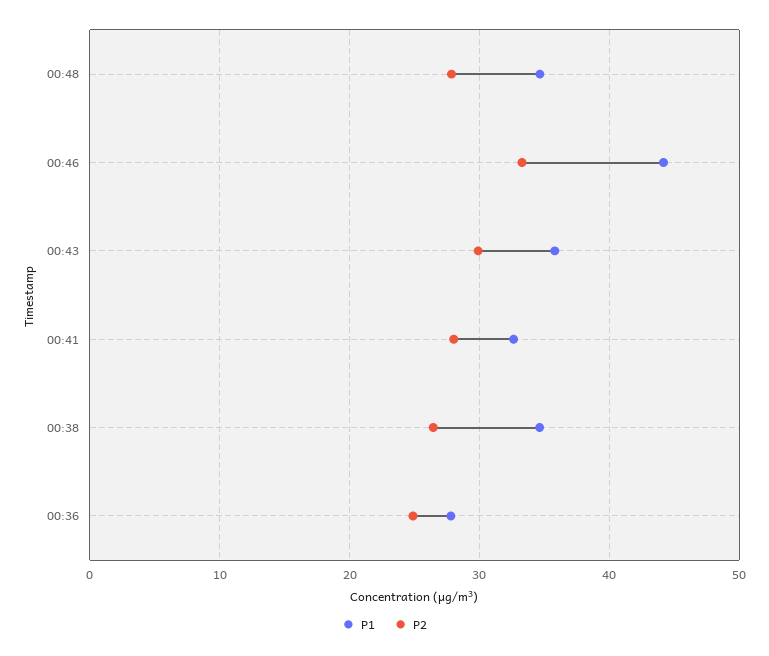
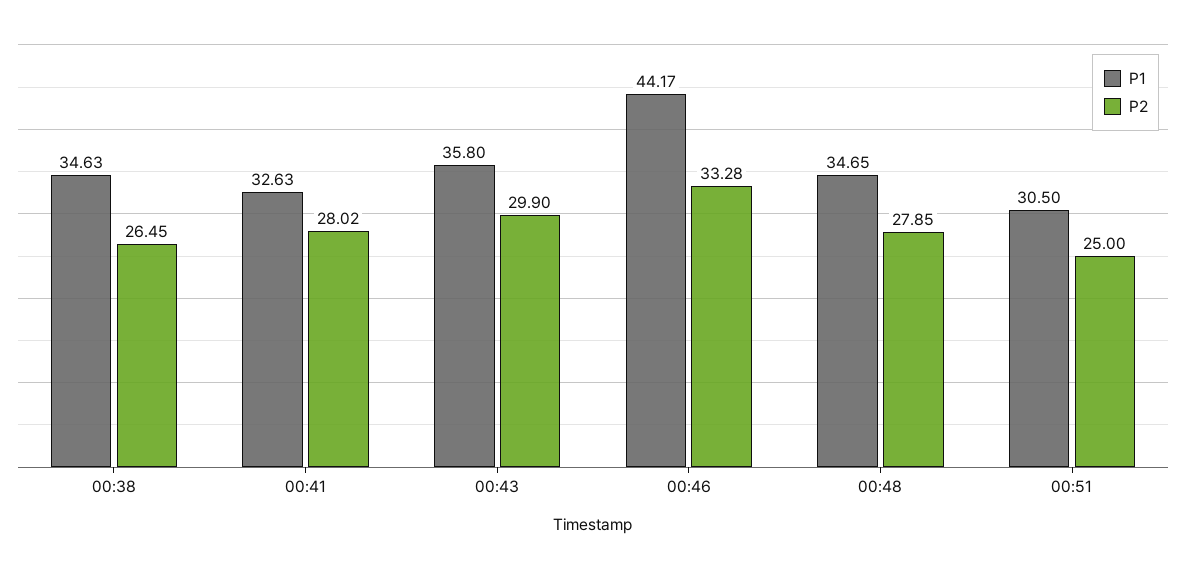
P1, 00:36: 28 -> none
P2, 00:36: 25 -> none
P1, 00:51: none -> 30.5
P2, 00:51: none -> 25

